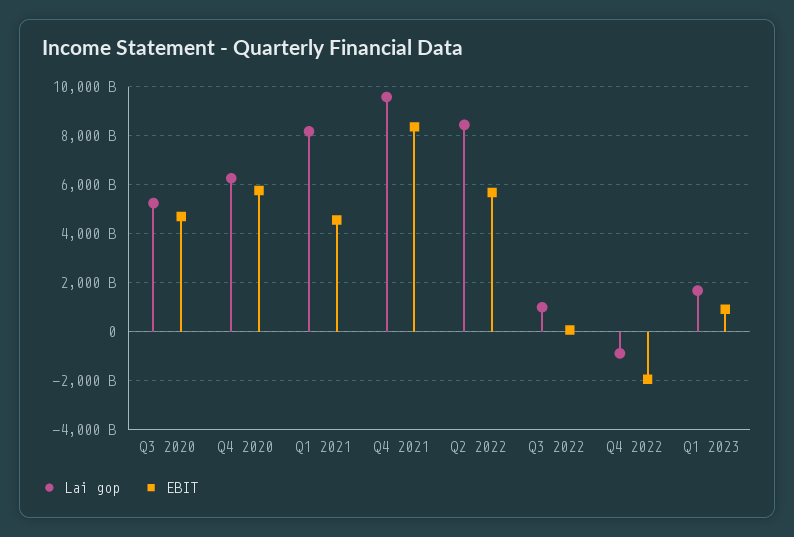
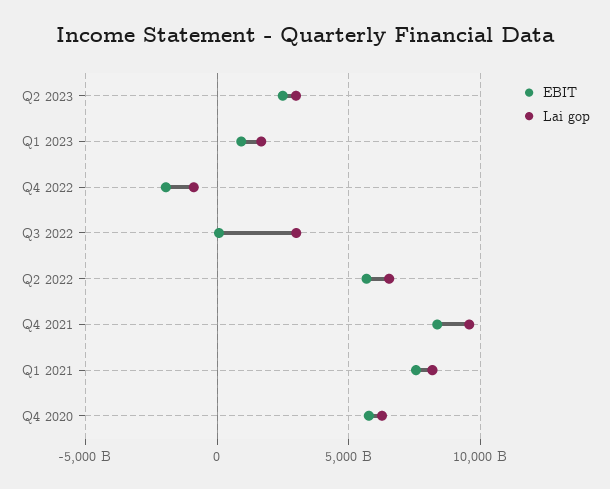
Lai gop, Q3 2020: 5250000000000 -> none
EBIT, Q3 2020: 4750000000000 -> none
EBIT, Q1 2021: 4500000000000 -> 7500000000000
Lai gop, Q2 2022: 8500000000000 -> 6500000000000
Lai gop, Q3 2022: 1000000000000 -> 3000000000000
EBIT, Q2 2023: none -> 2500000000000
Lai gop, Q2 2023: none -> 3000000000000

